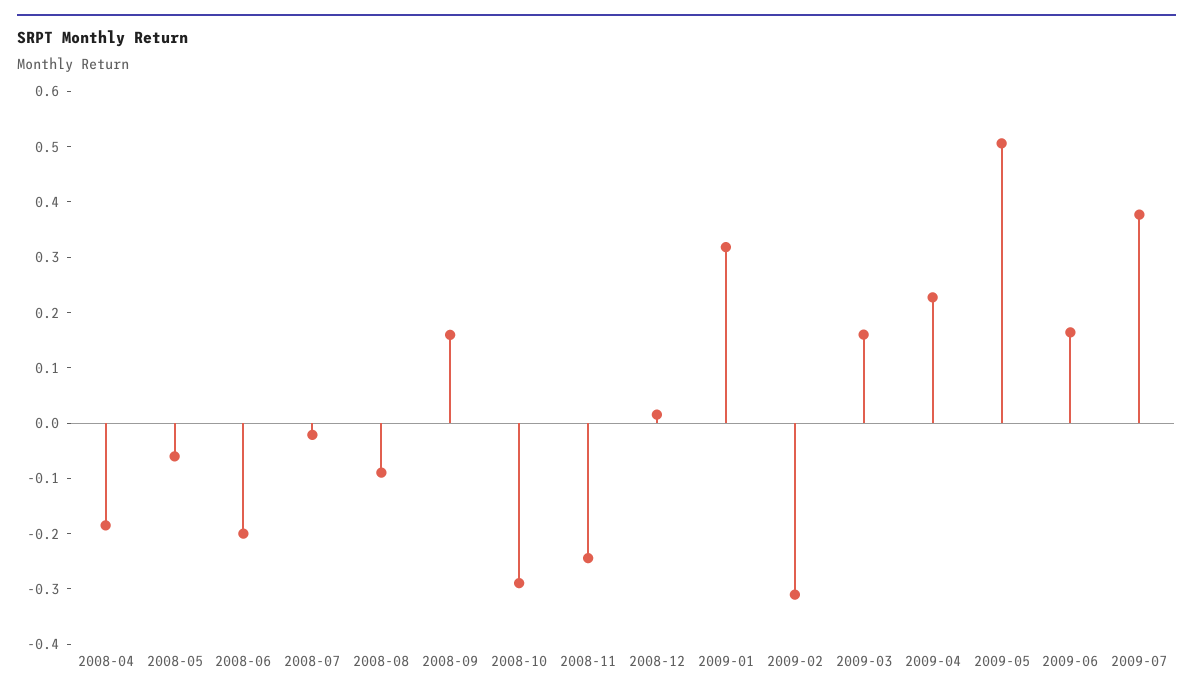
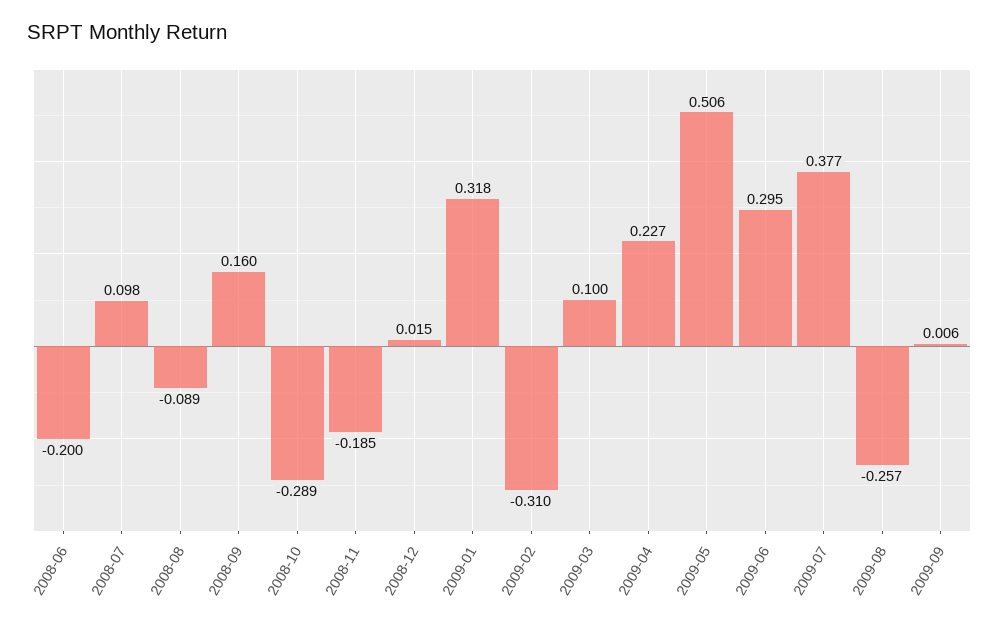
2008-04: -0.18 -> none
2008-05: -0.06 -> none
2008-07: -0.02 -> 0.098
2008-11: -0.24 -> -0.185
2009-03: 0.16 -> 0.1
2009-06: 0.16 -> 0.295
2009-08: none -> -0.257
2009-09: none -> 0.006

